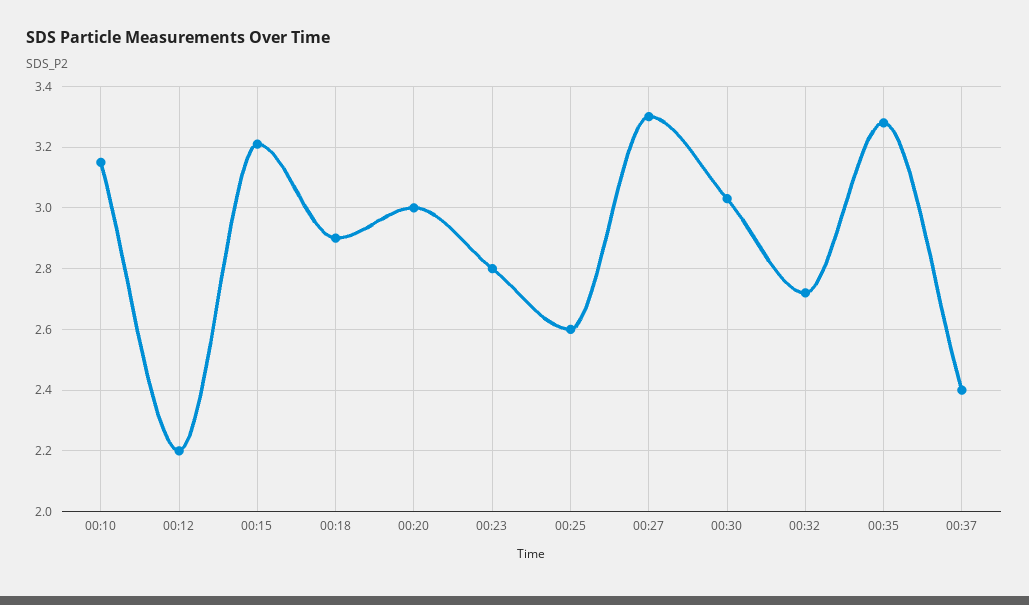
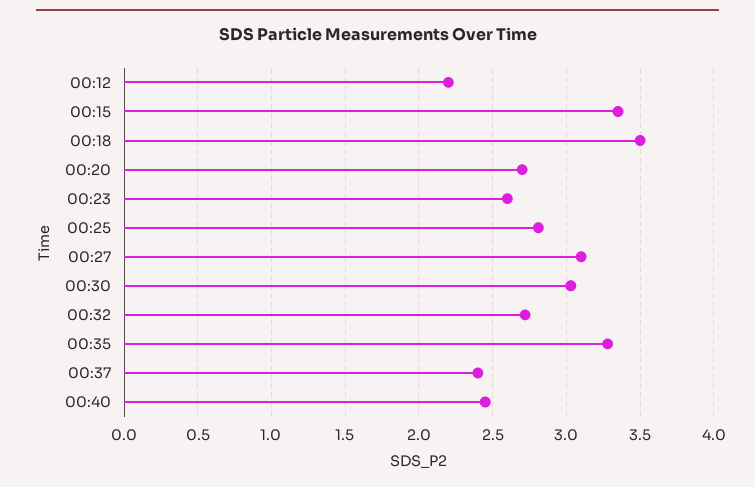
00:10: 3.15 -> none
00:15: 3.2 -> 3.35
00:18: 2.9 -> 3.5
00:20: 3 -> 2.7
00:23: 2.8 -> 2.6
00:25: 2.6 -> 2.8
00:27: 3.3 -> 3.1
00:40: none -> 2.45

